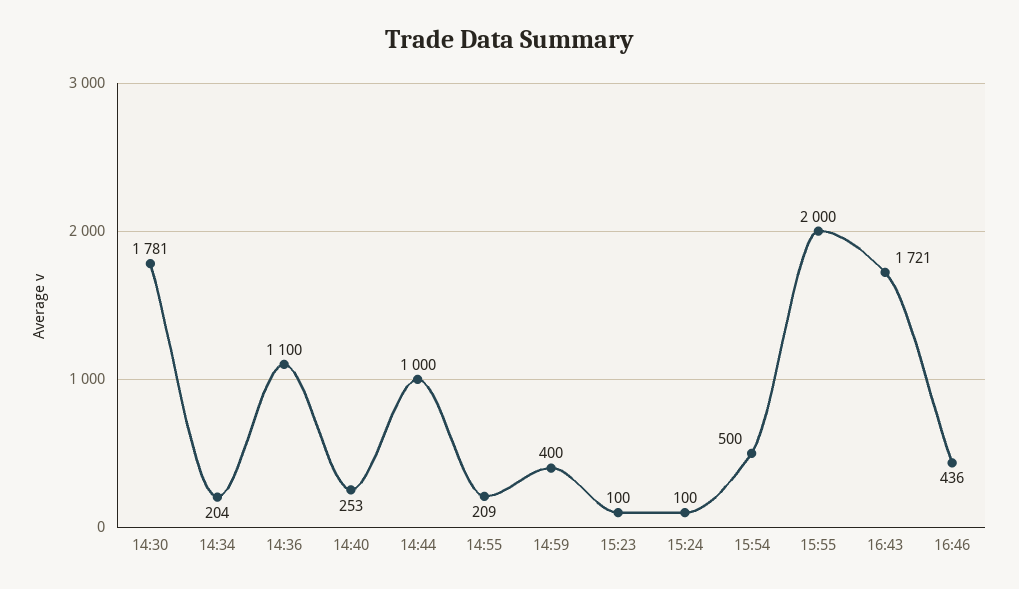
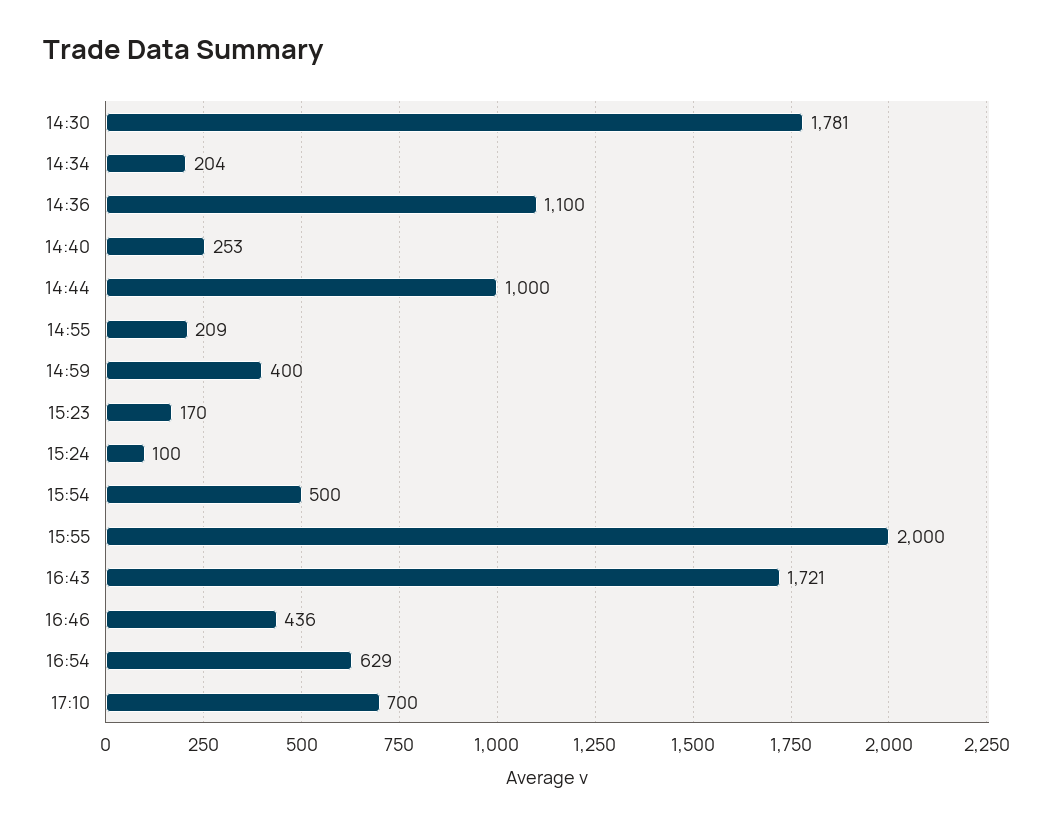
15:23: 100 -> 170
16:54: none -> 629
17:10: none -> 700

